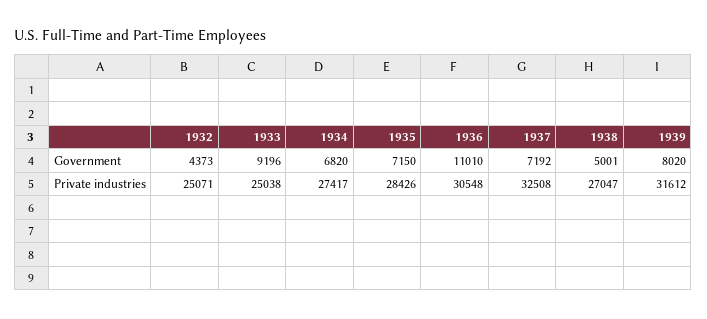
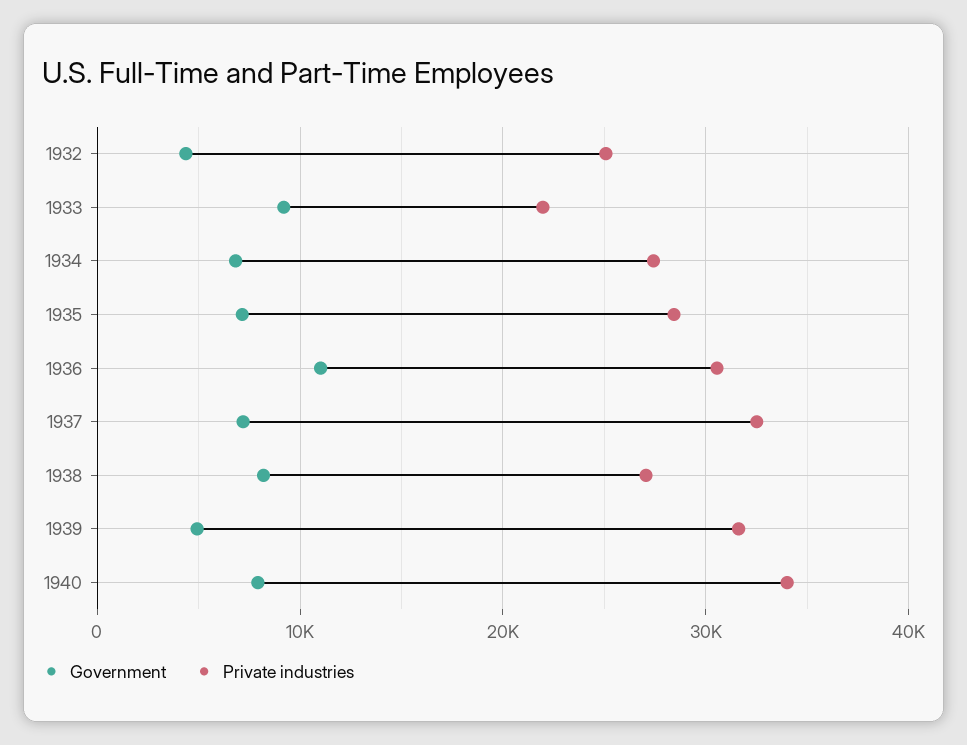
Government, 1938: 5001 -> 8000
Government, 1939: 8020 -> 5000
Private industries, 1933: 25038 -> 22000
Government, 1940: none -> 8000
Private industries, 1940: none -> 34000

